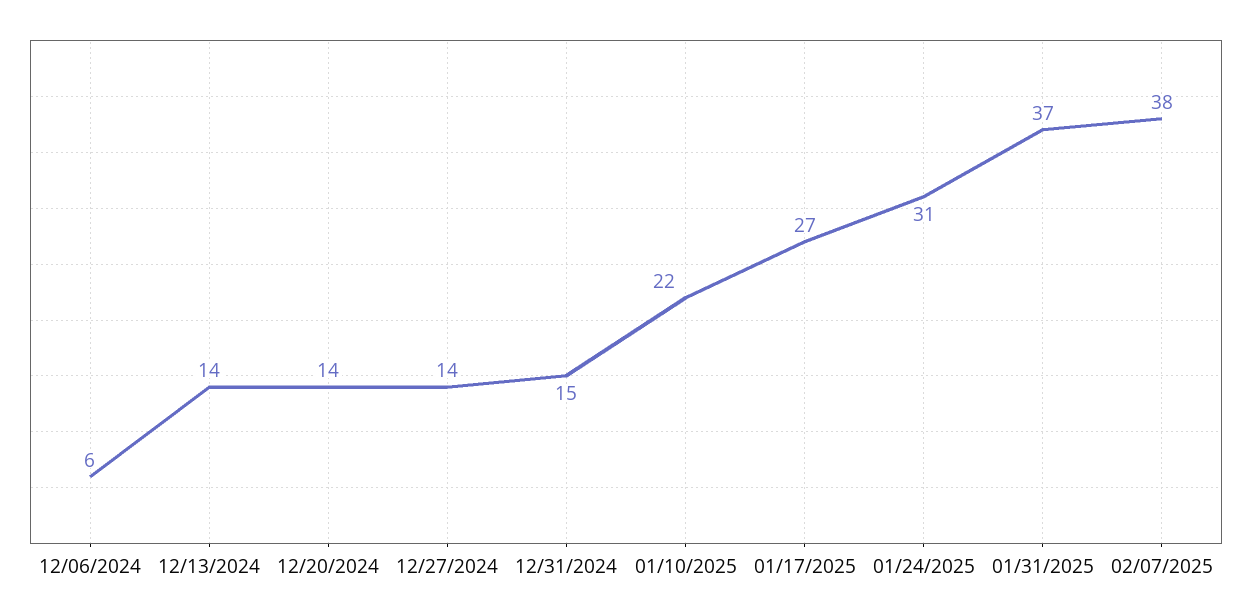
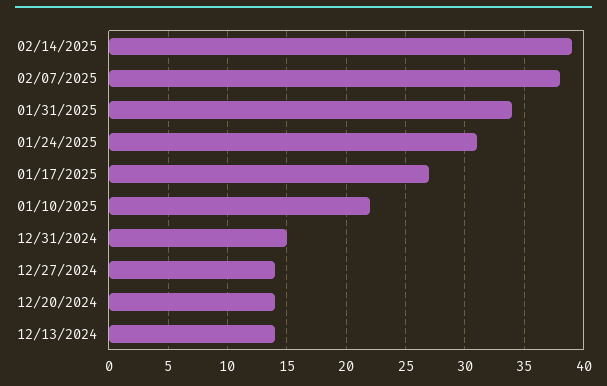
12/06/2024: 6 -> none
01/31/2025: 37 -> 34
02/14/2025: none -> 39

